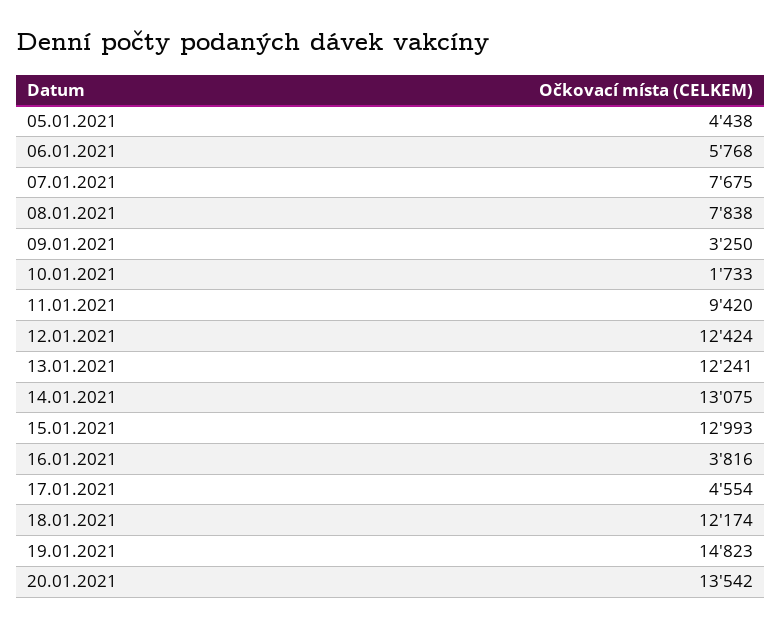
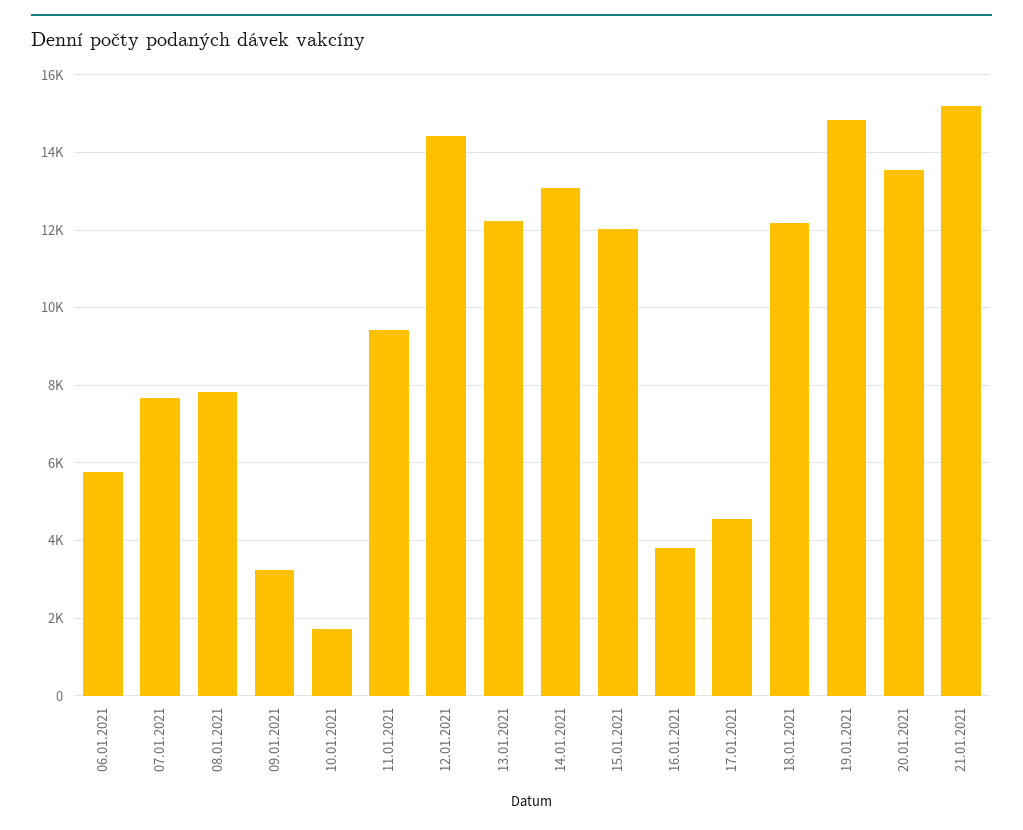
05.01.2021: 4438 -> none
12.01.2021: 12424 -> 14400
15.01.2021: 12993 -> 12000
21.01.2021: none -> 15200

